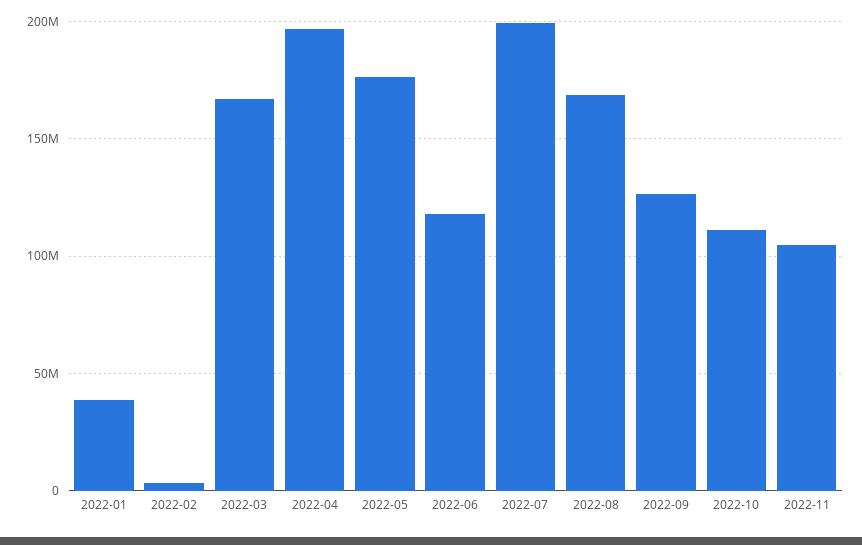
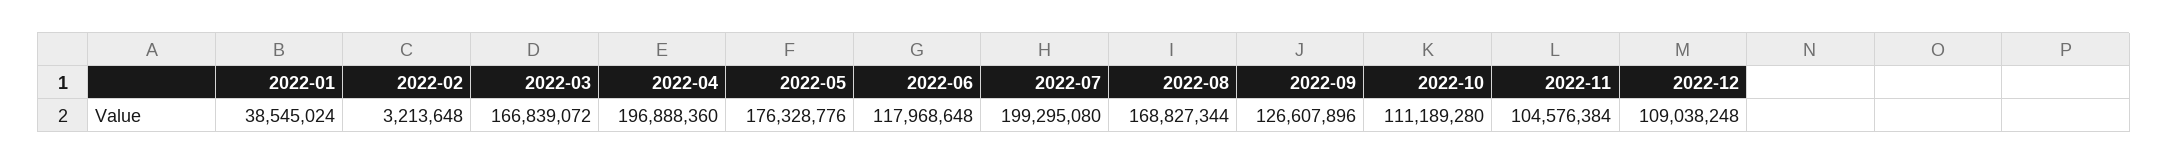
2022-12: none -> 109038248

